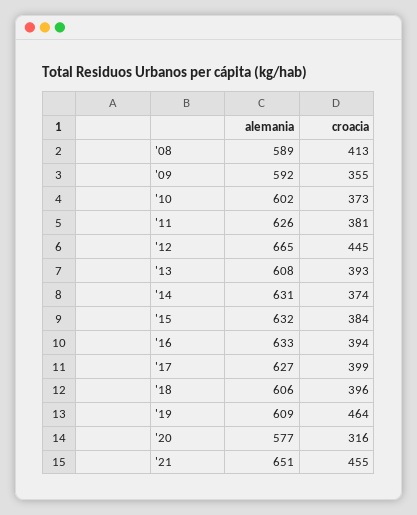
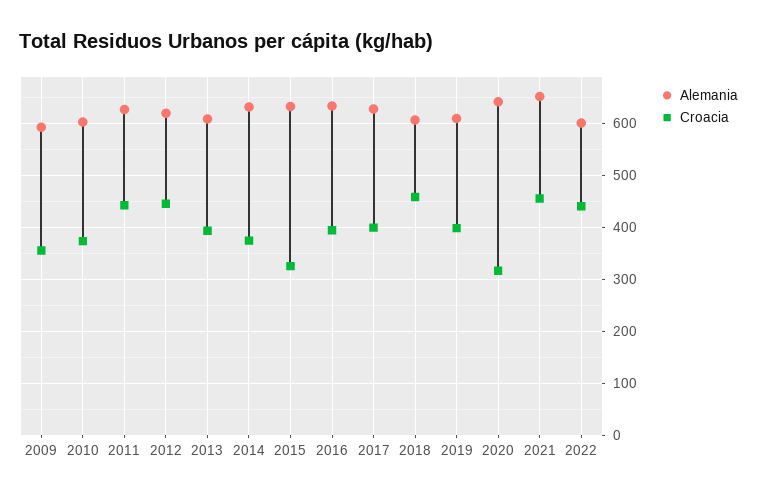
alemania, '08: 589 -> none
croacia, '08: 413 -> none
croacia, '11: 381 -> 440
alemania, '12: 665 -> 620
croacia, '15: 384 -> 320
croacia, '18: 396 -> 460
croacia, '19: 464 -> 400
alemania, '20: 577 -> 640
alemania, 2022: none -> 600
croacia, 2022: none -> 440

